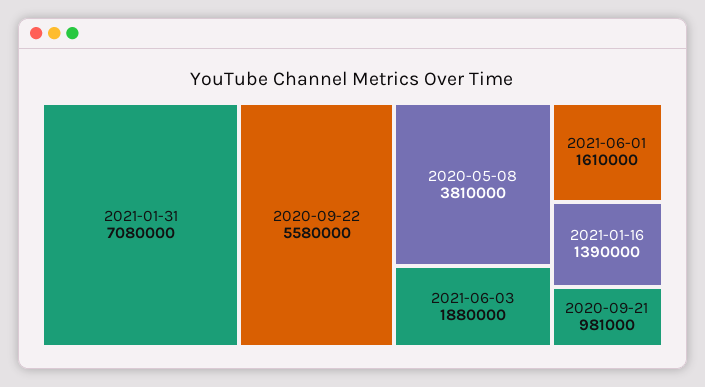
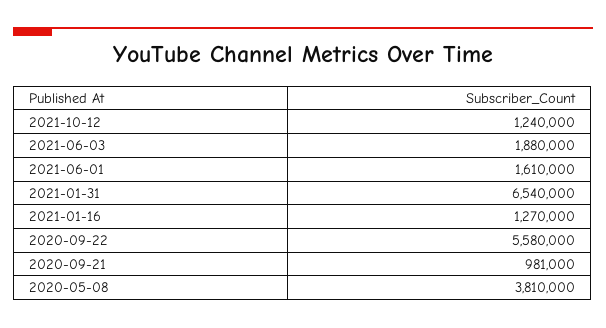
2021-01-31: 7080000 -> 6540000
2021-01-16: 1390000 -> 1270000
2021-10-12: none -> 1240000

